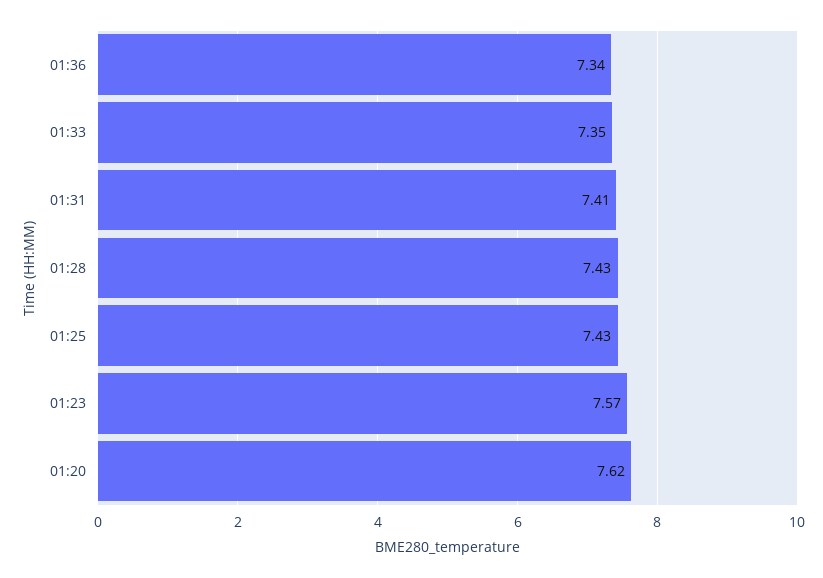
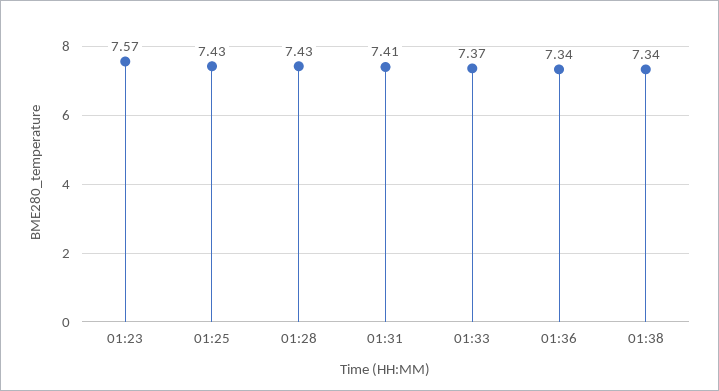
01:33: 7.35 -> 7.37
01:20: 7.62 -> none
01:38: none -> 7.34

